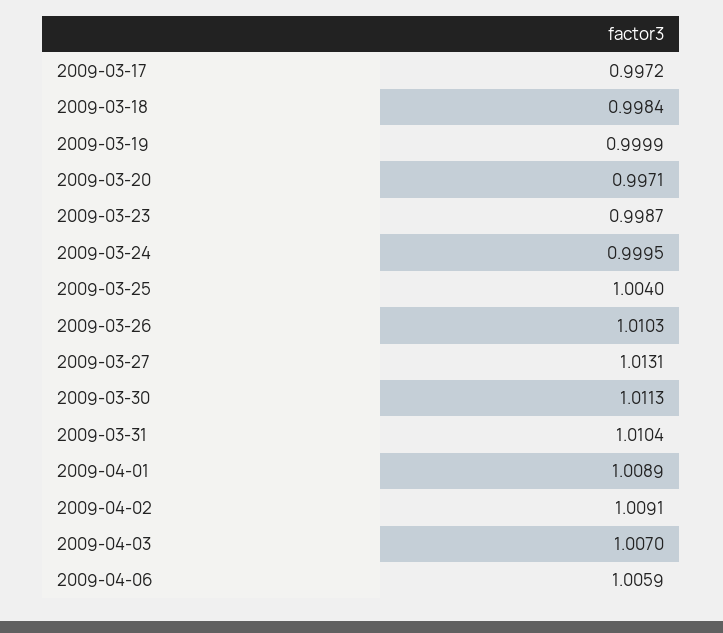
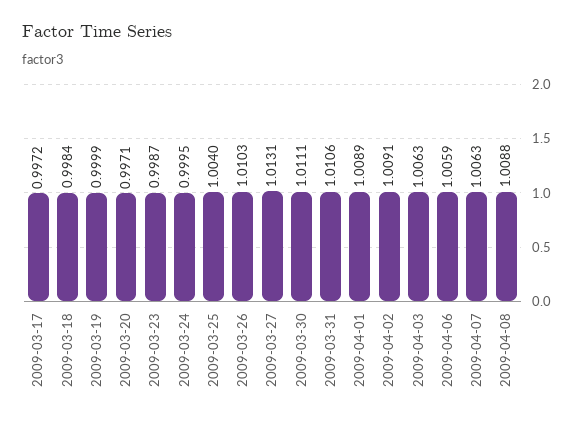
2009-03-30: 1.0113 -> 1.0111
2009-03-31: 1.0104 -> 1.0106
2009-04-03: 1.007 -> 1.0063
2009-04-07: none -> 1.0063
2009-04-08: none -> 1.0088

